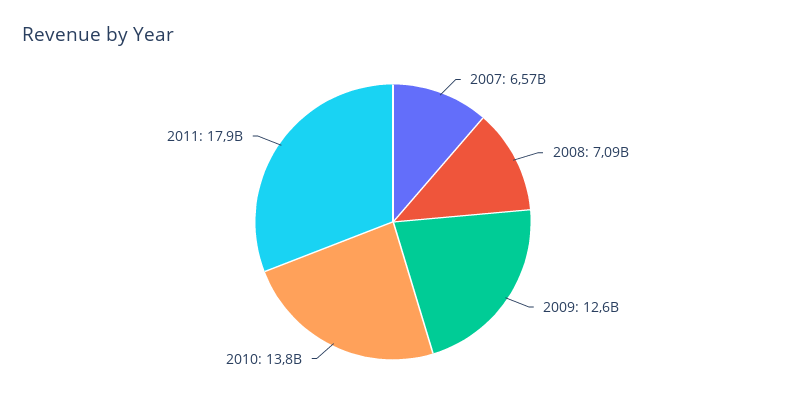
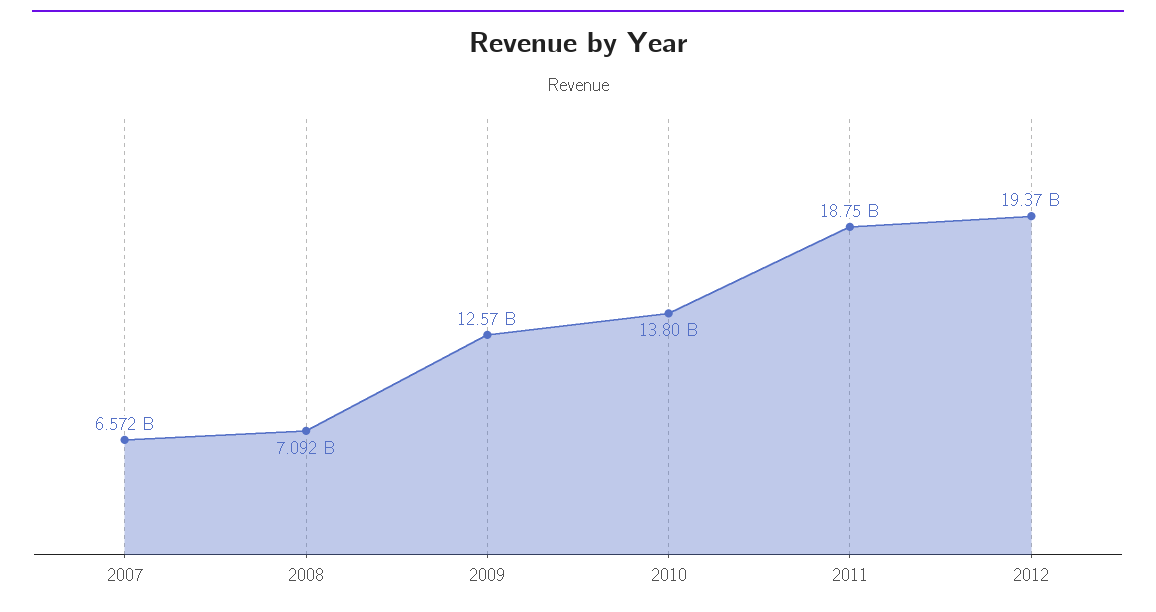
2011: 17900000000 -> 18750000000
2012: none -> 19370000000

